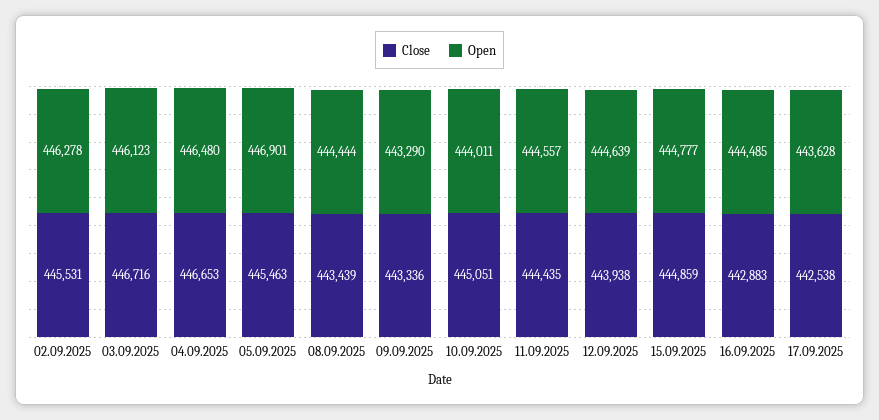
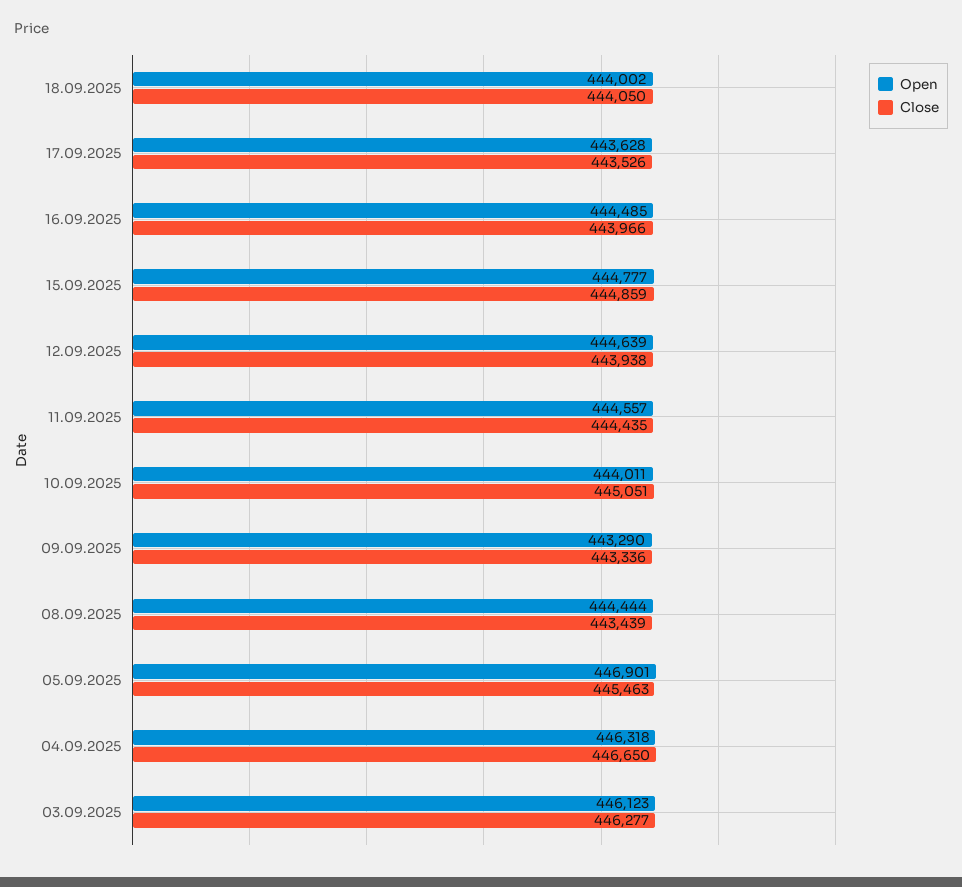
Close, 02.09.2025: 445531 -> none
Open, 02.09.2025: 446278 -> none
Close, 03.09.2025: 446716 -> 446277
Close, 04.09.2025: 446653 -> 446650
Open, 04.09.2025: 446480 -> 446318
Close, 16.09.2025: 442883 -> 443966
Close, 17.09.2025: 442538 -> 443526
Open, 18.09.2025: none -> 444002
Close, 18.09.2025: none -> 444050

